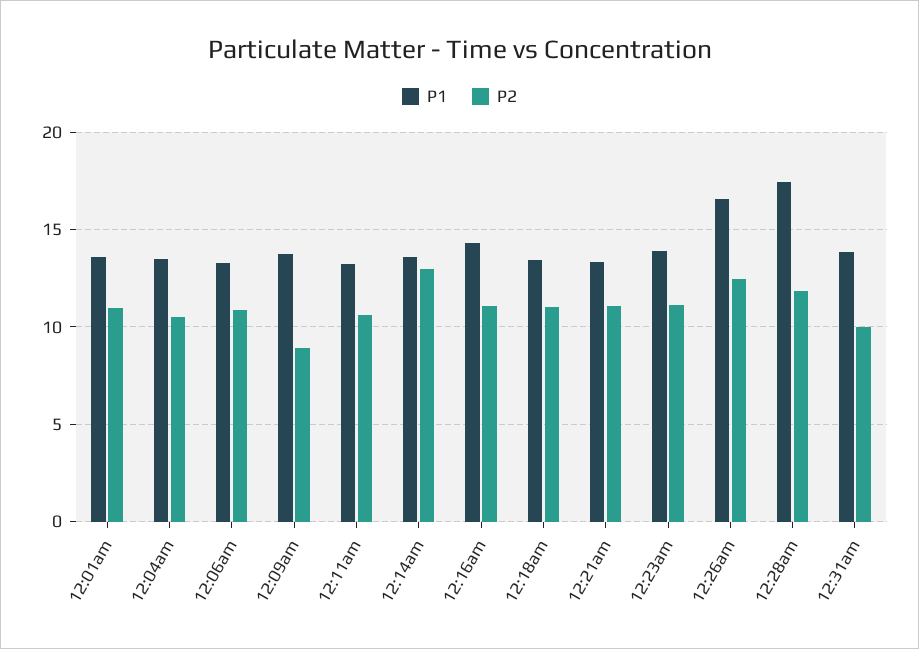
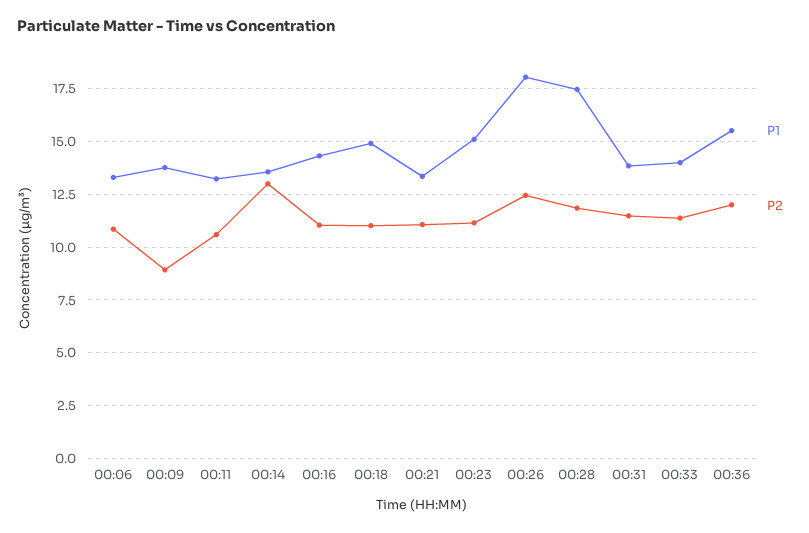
P1, 12:01am: 13.5 -> none
P2, 12:01am: 11 -> none
P1, 12:04am: 13.5 -> none
P2, 12:04am: 10.5 -> none
P1, 12:18am: 13.5 -> 15
P1, 12:23am: 14 -> 15
P1, 12:26am: 16.5 -> 18
P2, 12:31am: 10 -> 11.5
P1, 00:33: none -> 14
P2, 00:33: none -> 11.5
P1, 00:36: none -> 15.5
P2, 00:36: none -> 12

